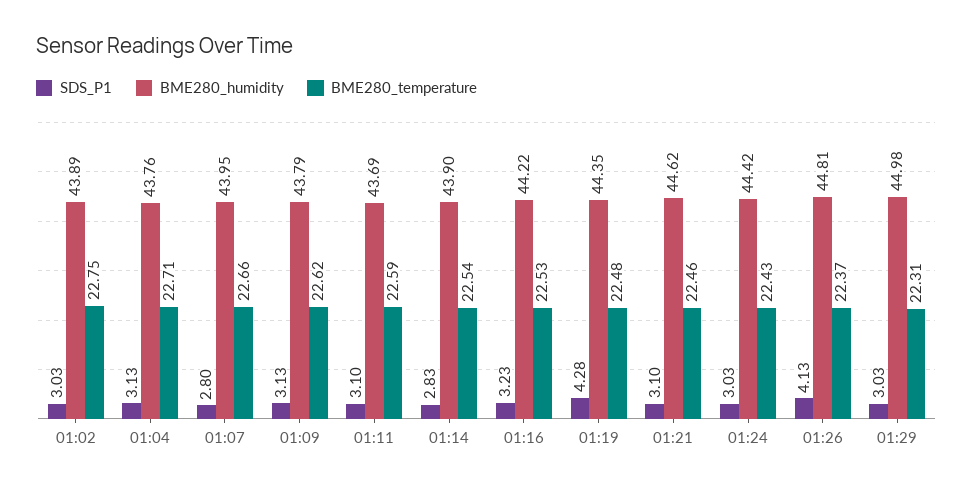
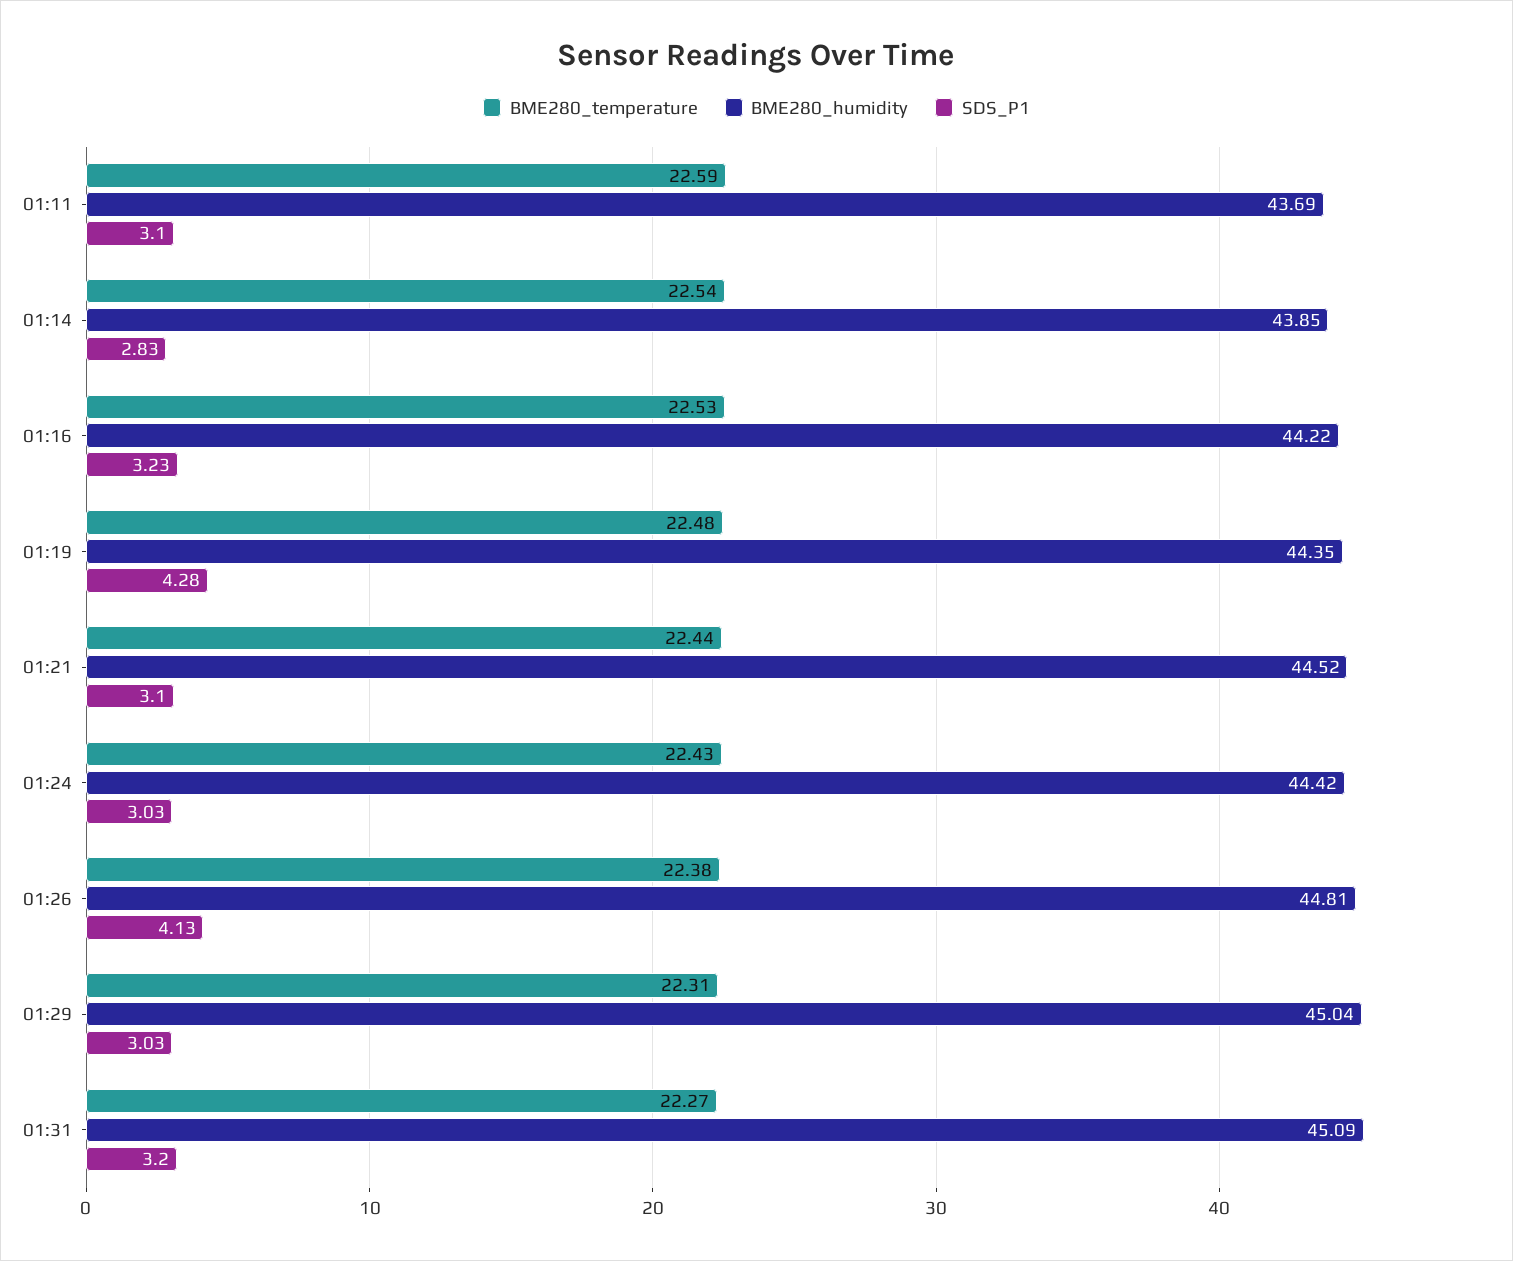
SDS_P1, 01:02: 3.03 -> none
BME280_humidity, 01:02: 43.89 -> none
BME280_temperature, 01:02: 22.75 -> none
SDS_P1, 01:04: 3.13 -> none
BME280_humidity, 01:04: 43.76 -> none
BME280_temperature, 01:04: 22.71 -> none
SDS_P1, 01:07: 2.8 -> none
BME280_humidity, 01:07: 43.95 -> none
BME280_temperature, 01:07: 22.66 -> none
SDS_P1, 01:09: 3.13 -> none
BME280_humidity, 01:09: 43.79 -> none
BME280_temperature, 01:09: 22.62 -> none
BME280_humidity, 01:14: 43.9 -> 43.85
BME280_humidity, 01:21: 44.62 -> 44.52
BME280_temperature, 01:21: 22.46 -> 22.44
BME280_temperature, 01:26: 22.37 -> 22.38
BME280_humidity, 01:29: 44.98 -> 45.04
BME280_temperature, 01:31: none -> 22.27
BME280_humidity, 01:31: none -> 45.09
SDS_P1, 01:31: none -> 3.2

